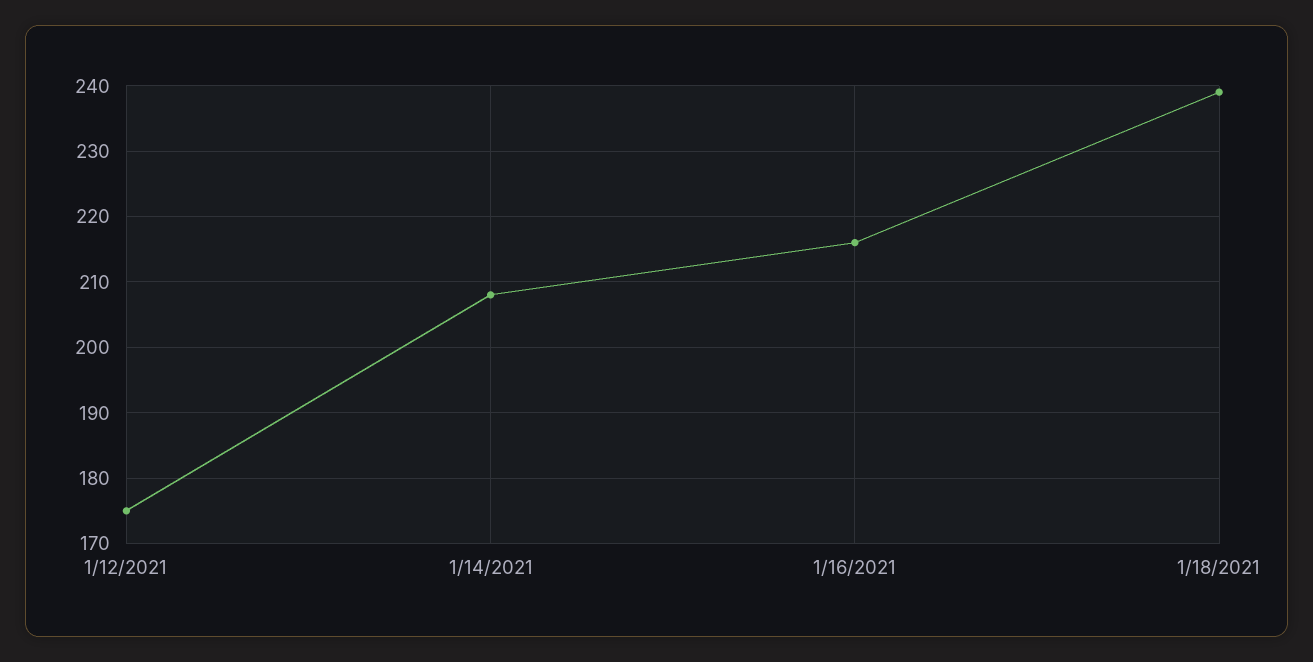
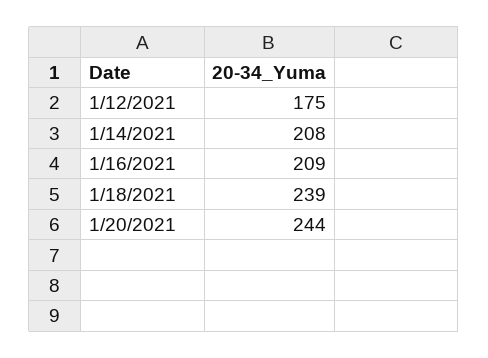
1/16/2021: 216 -> 209
1/20/2021: none -> 244

